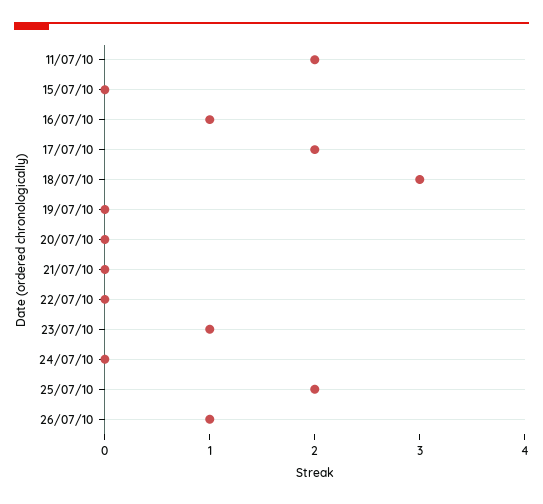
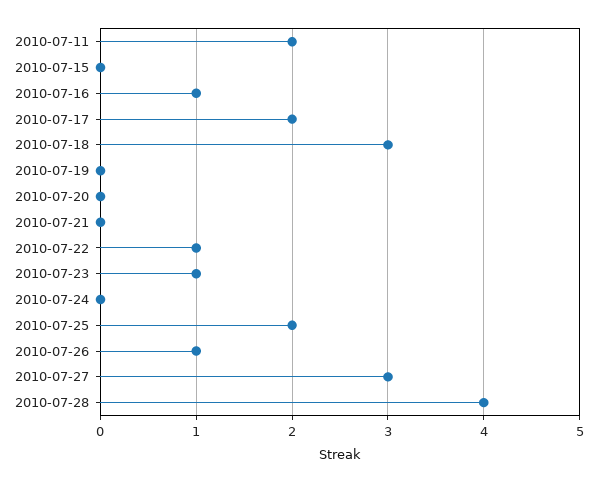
22/07/10: 0 -> 1
2010-07-27: none -> 3
2010-07-28: none -> 4

